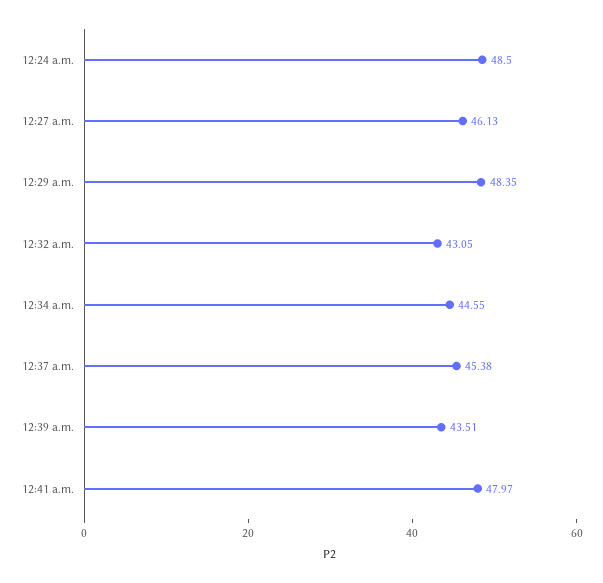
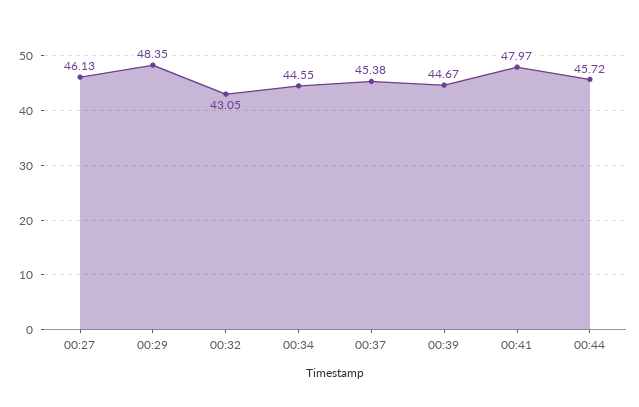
12:24 a.m.: 48.5 -> none
12:39 a.m.: 43.51 -> 44.67
00:44: none -> 45.72

